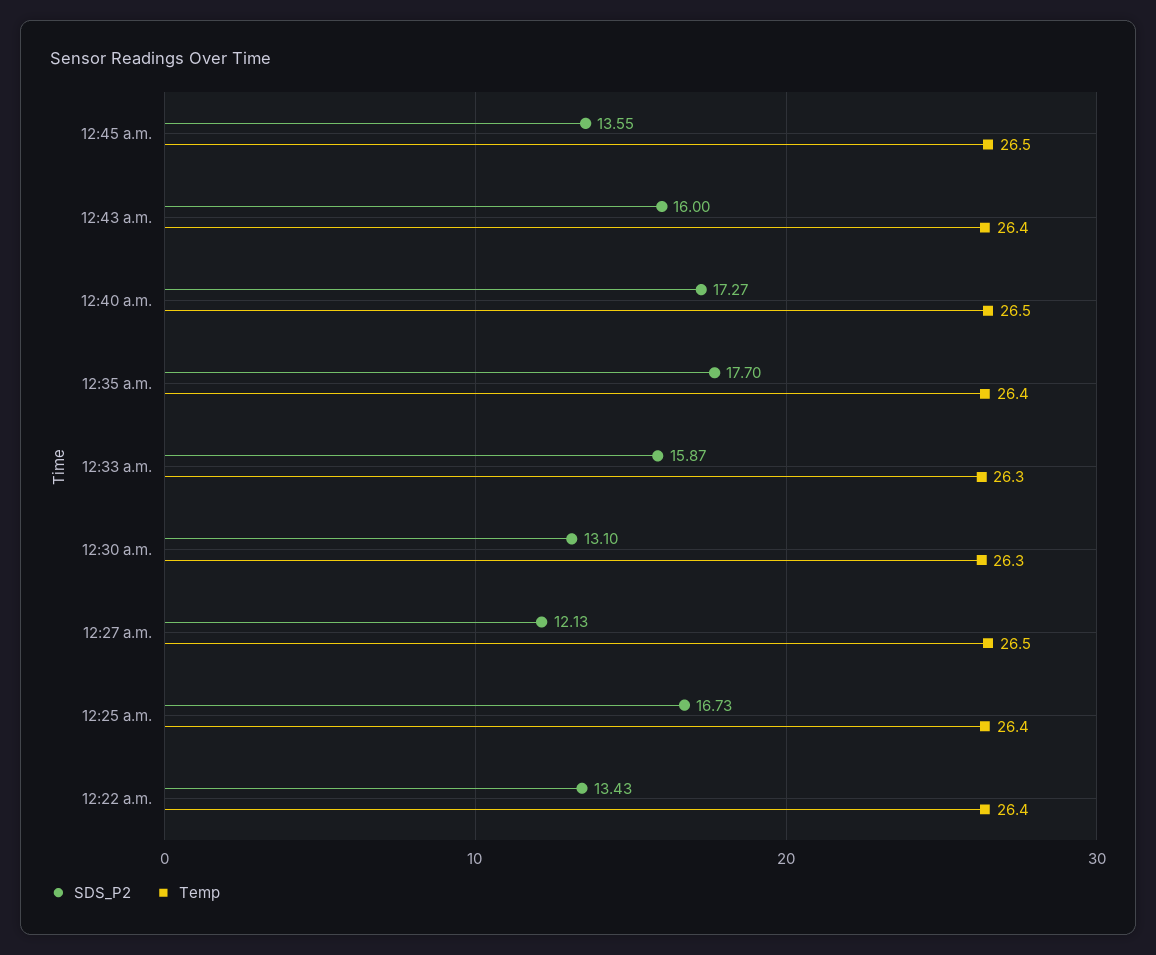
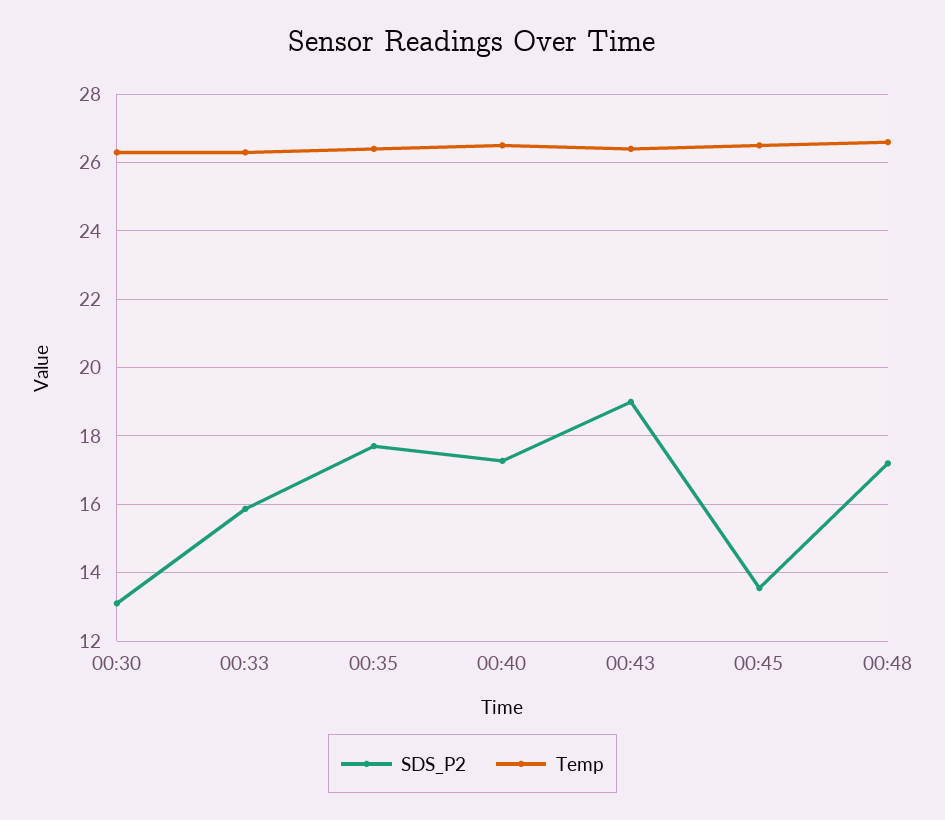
SDS_P2, 12:43 a.m.: 16 -> 19
SDS_P2, 12:27 a.m.: 12.13 -> none
Temp, 12:27 a.m.: 26.5 -> none
SDS_P2, 12:25 a.m.: 16.73 -> none
Temp, 12:25 a.m.: 26.4 -> none
SDS_P2, 12:22 a.m.: 13.43 -> none
Temp, 12:22 a.m.: 26.4 -> none
SDS_P2, 00:48: none -> 17.2
Temp, 00:48: none -> 26.6

